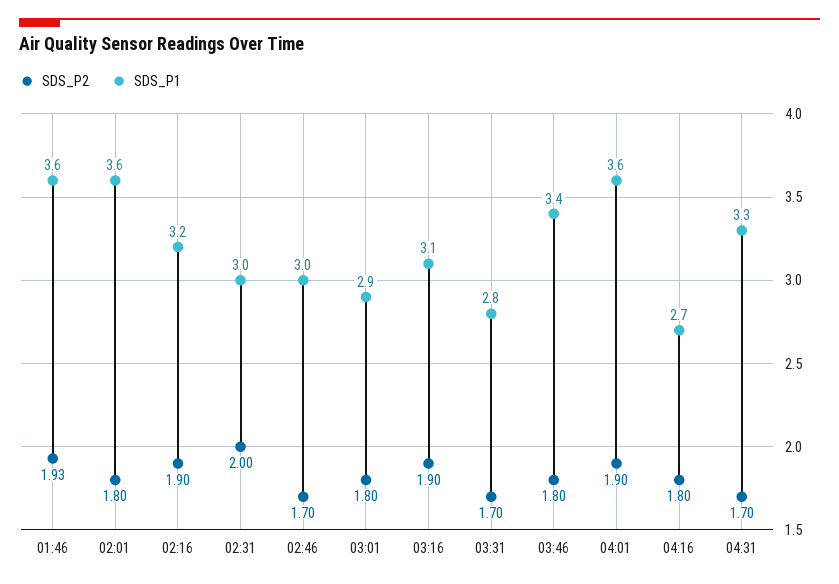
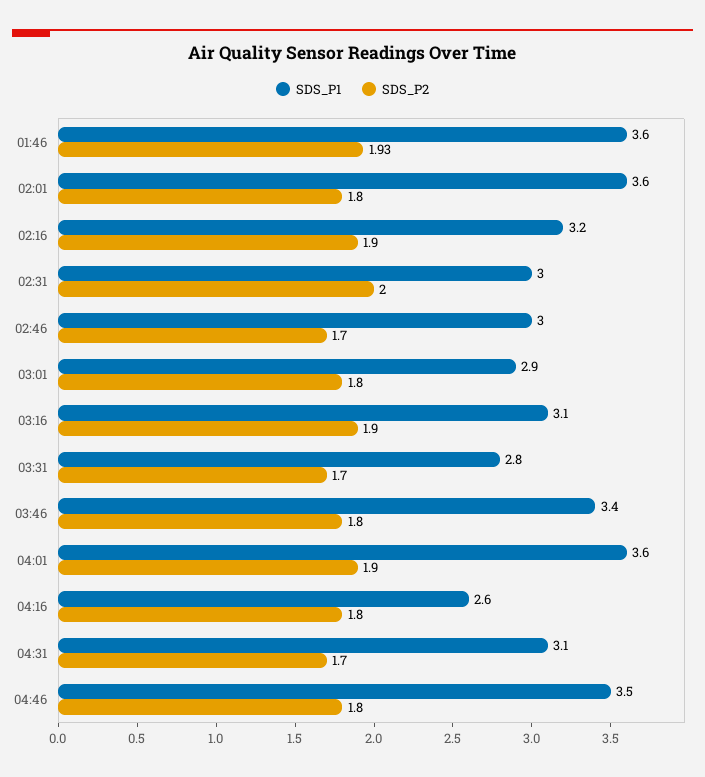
SDS_P1, 04:16: 2.7 -> 2.6
SDS_P1, 04:31: 3.3 -> 3.1
SDS_P1, 04:46: none -> 3.5
SDS_P2, 04:46: none -> 1.8

